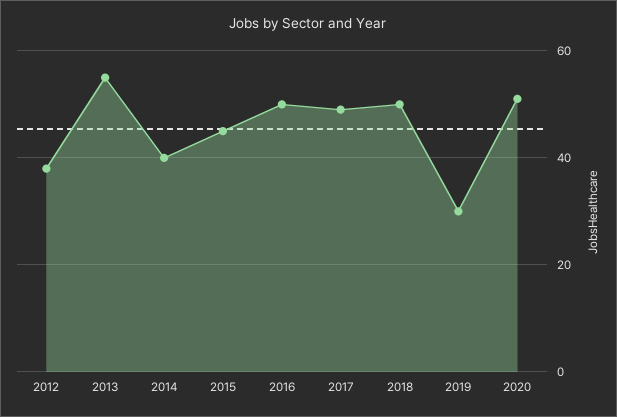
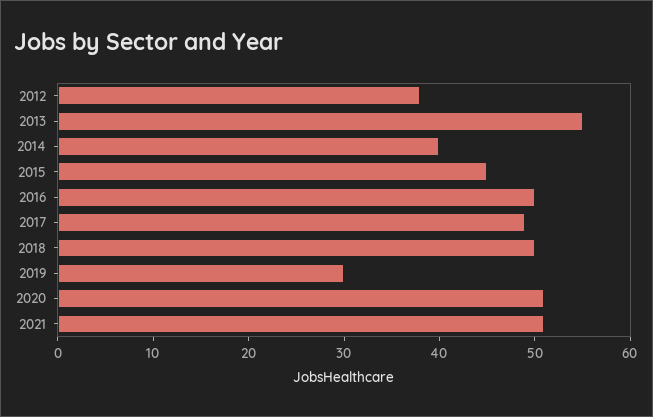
2021: none -> 51

